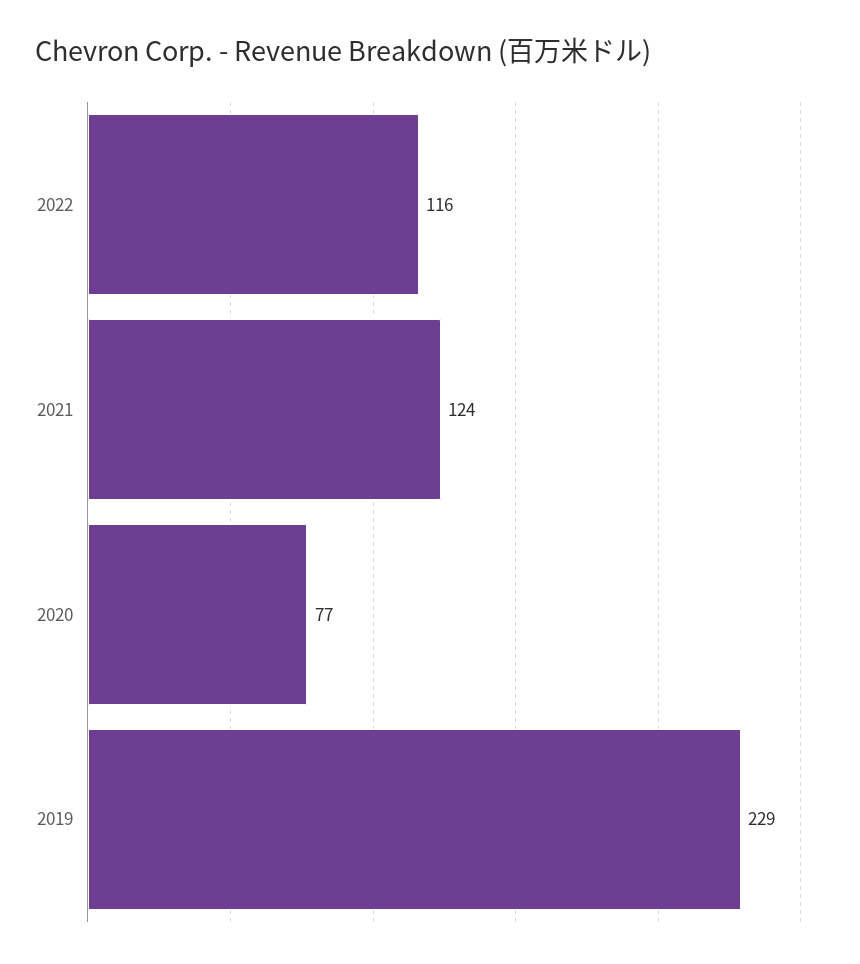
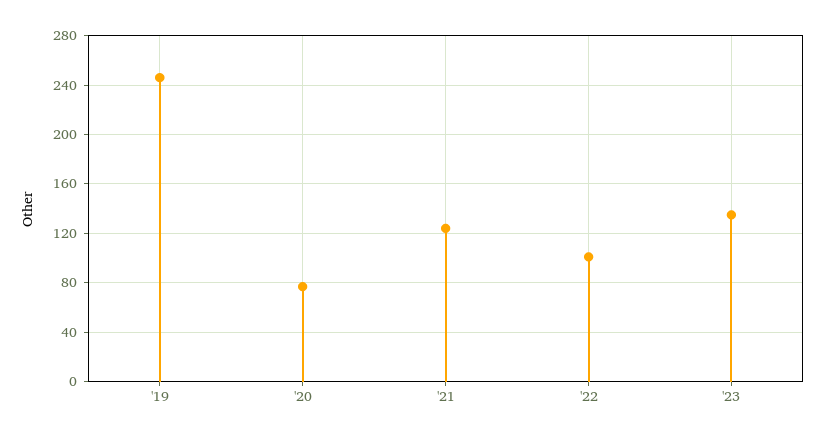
2022: 116 -> 100
2019: 229 -> 245
'23: none -> 135

